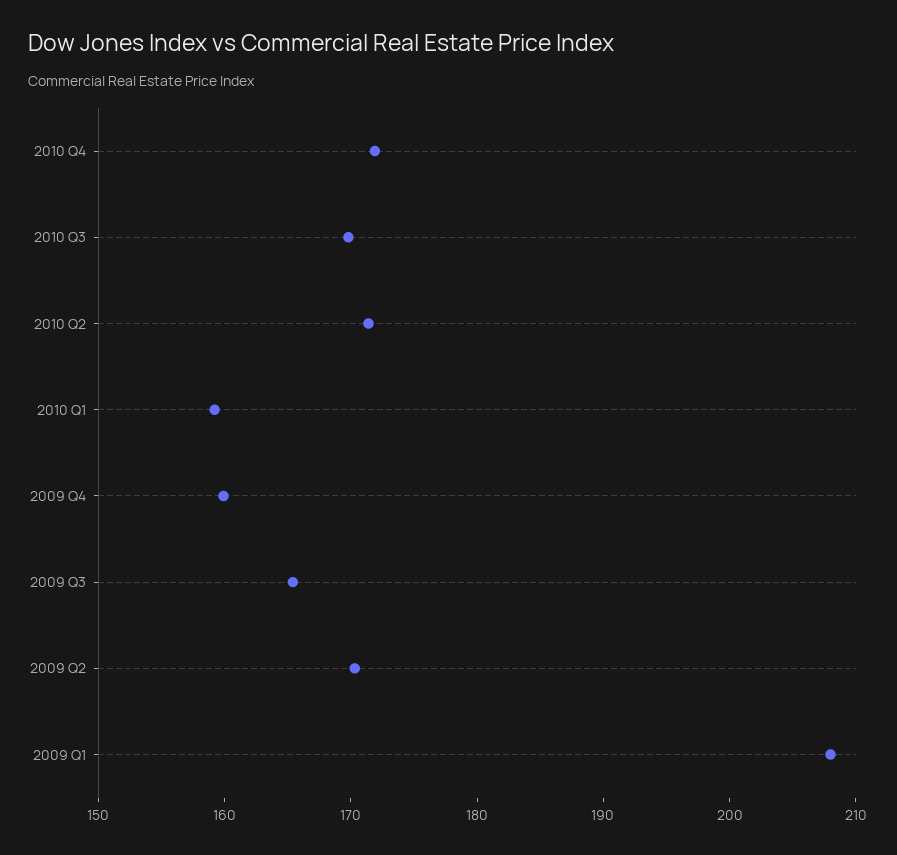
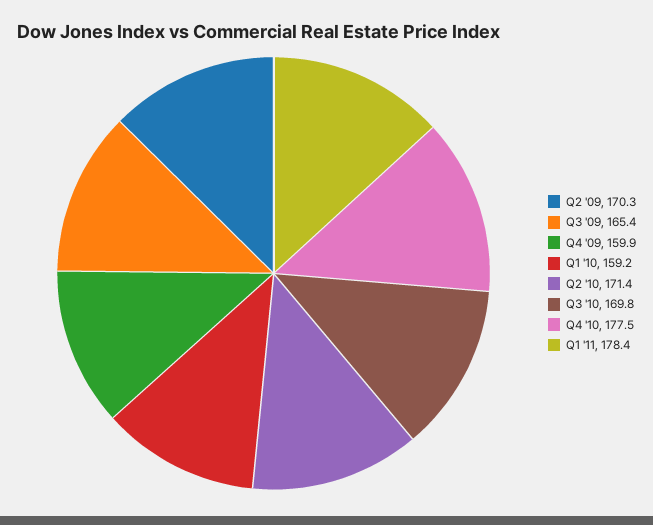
2010 Q4: 172 -> 177.5
2009 Q1: 208 -> none
Q1 '11: none -> 178.4

